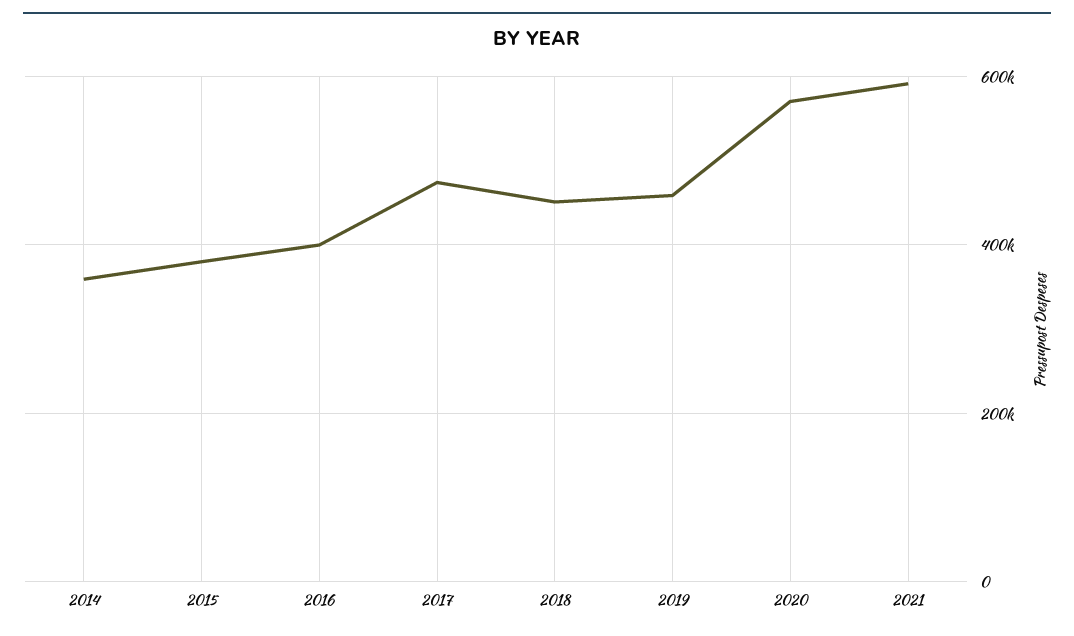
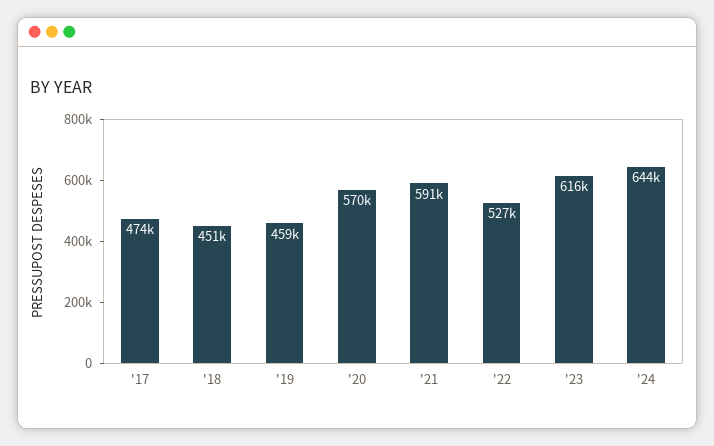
2014: 360000 -> none
2015: 380000 -> none
2016: 400000 -> none
'22: none -> 527000
'23: none -> 616000
'24: none -> 644000

